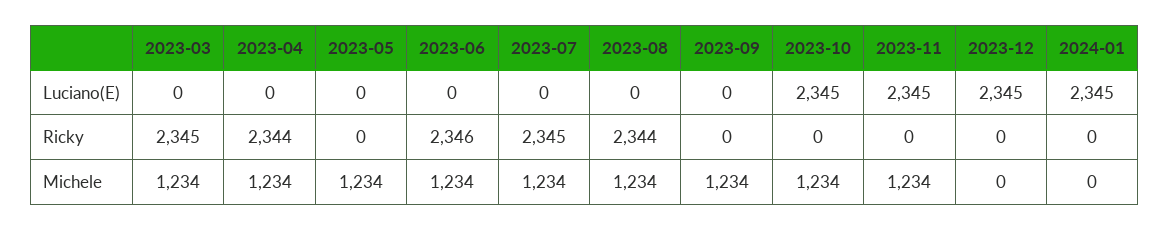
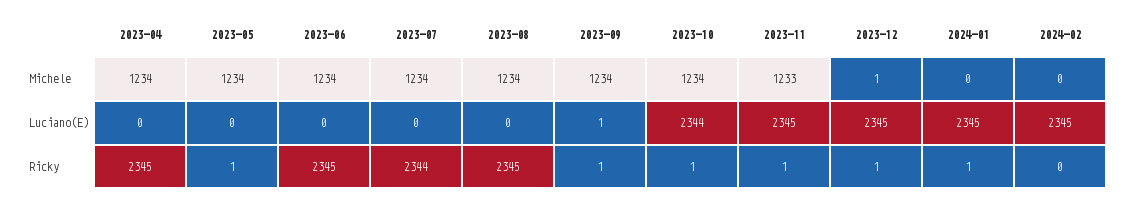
2023-03, Luciano(E): 0 -> none
2023-09, Luciano(E): 0 -> 1
2023-10, Luciano(E): 2345 -> 2344
2023-03, Ricky: 2345 -> none
2023-04, Ricky: 2344 -> 2345
2023-05, Ricky: 0 -> 1
2023-06, Ricky: 2346 -> 2345
2023-07, Ricky: 2345 -> 2344
2023-08, Ricky: 2344 -> 2345
2023-09, Ricky: 0 -> 1
2023-10, Ricky: 0 -> 1
2023-11, Ricky: 0 -> 1
2023-12, Ricky: 0 -> 1
2024-01, Ricky: 0 -> 1
2023-03, Michele: 1234 -> none
2023-11, Michele: 1234 -> 1233
2023-12, Michele: 0 -> 1
2024-02, Michele: none -> 0
2024-02, Luciano(E): none -> 2345
2024-02, Ricky: none -> 0

